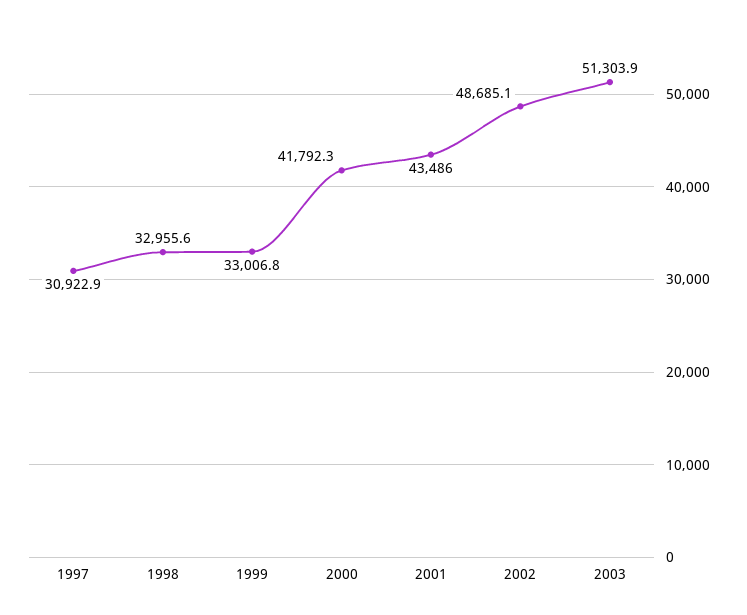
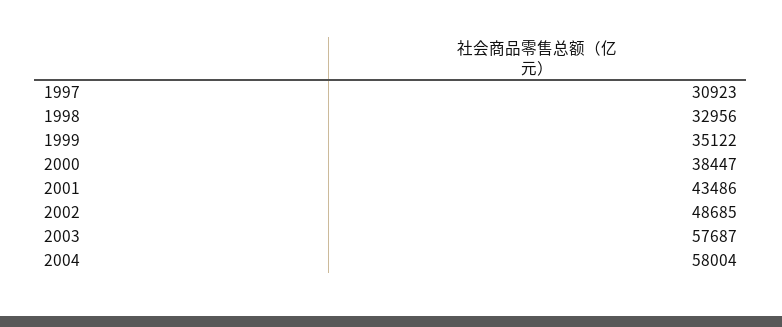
1999: 33006.8 -> 35122
2000: 41792.3 -> 38447
2003: 51303.9 -> 57687
2004: none -> 58004

